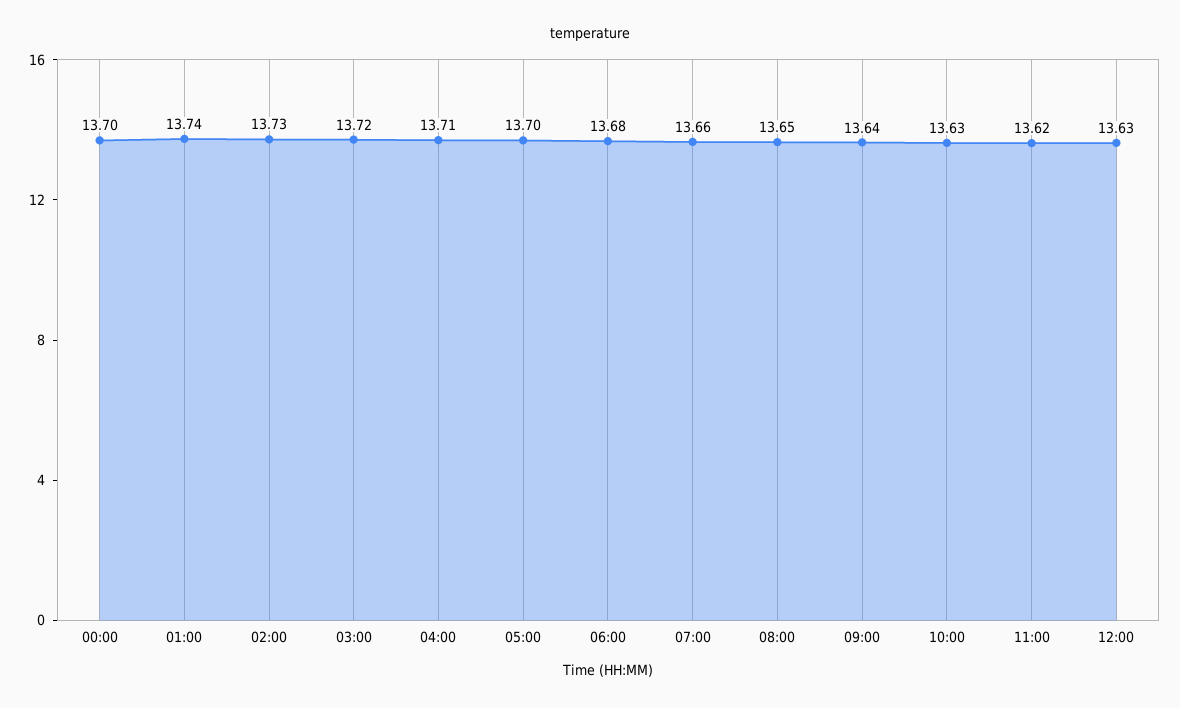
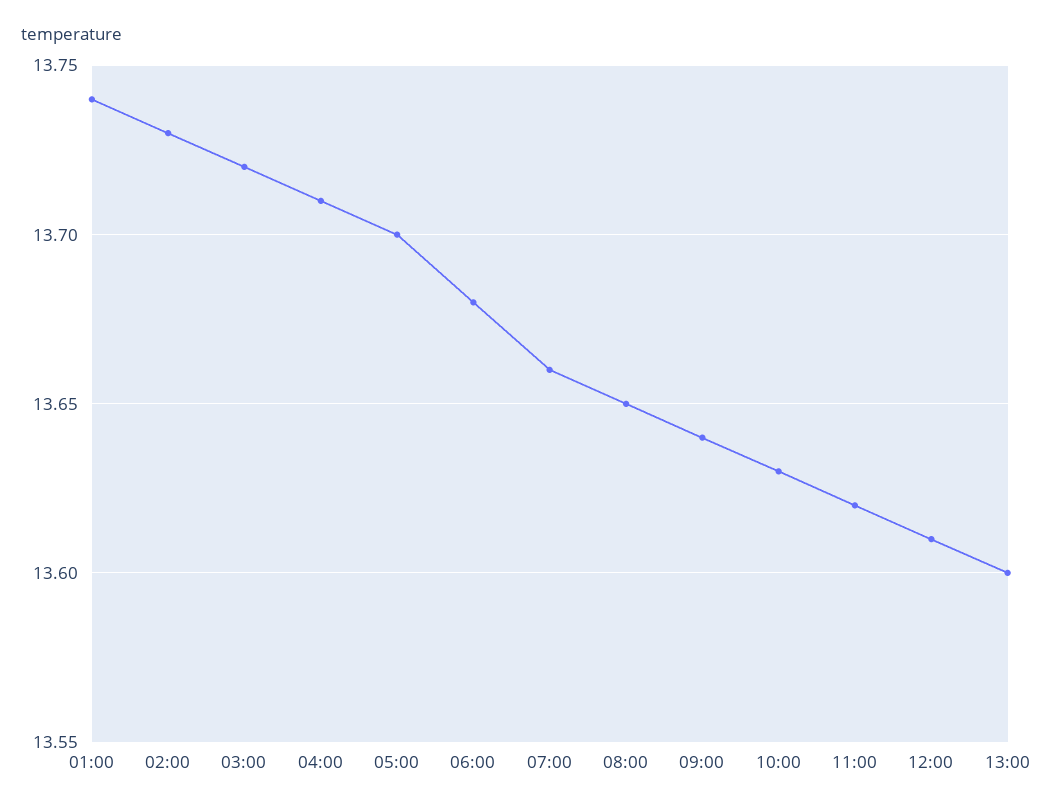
00:00: 13.7 -> none
12:00: 13.63 -> 13.61
13:00: none -> 13.6

